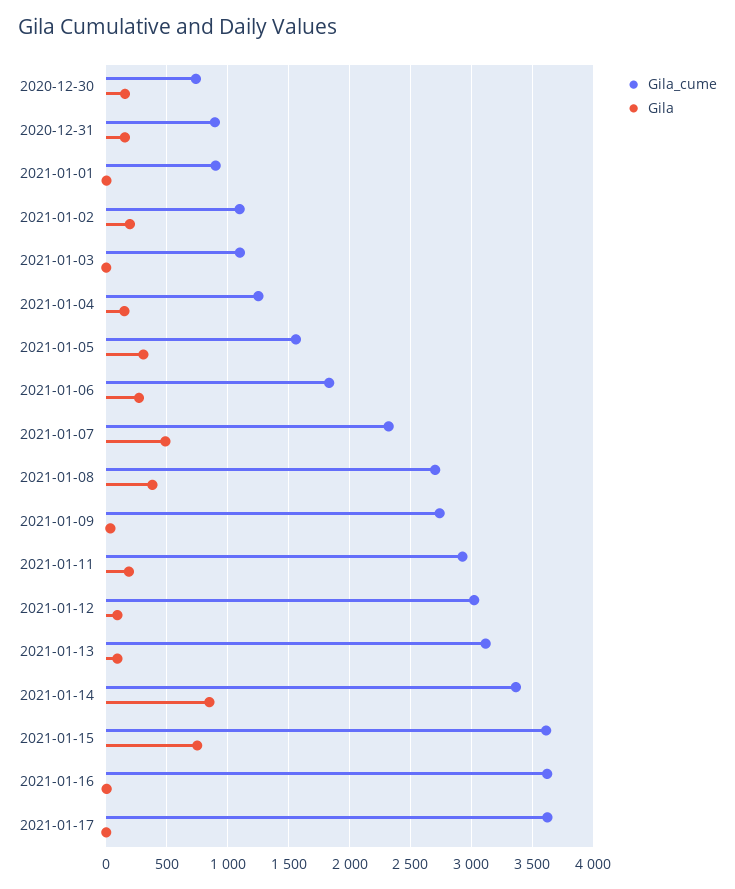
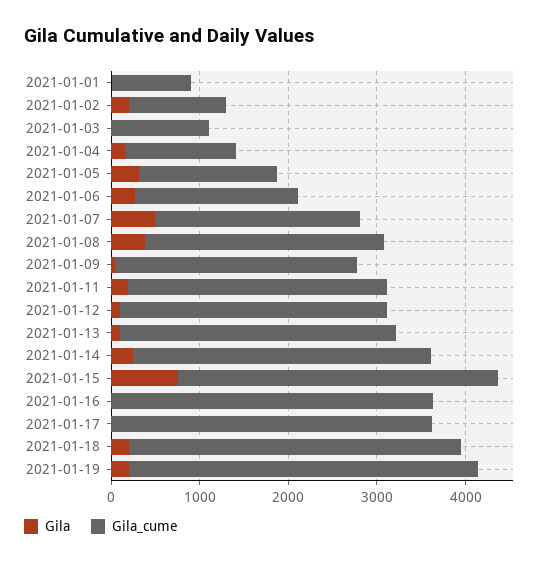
Gila_cume, 2020-12-30: 750 -> none
Gila, 2020-12-30: 150 -> none
Gila_cume, 2020-12-31: 900 -> none
Gila, 2020-12-31: 150 -> none
Gila, 2021-01-14: 850 -> 200
Gila, 2021-01-18: none -> 200
Gila_cume, 2021-01-18: none -> 3800
Gila, 2021-01-19: none -> 200
Gila_cume, 2021-01-19: none -> 4000

